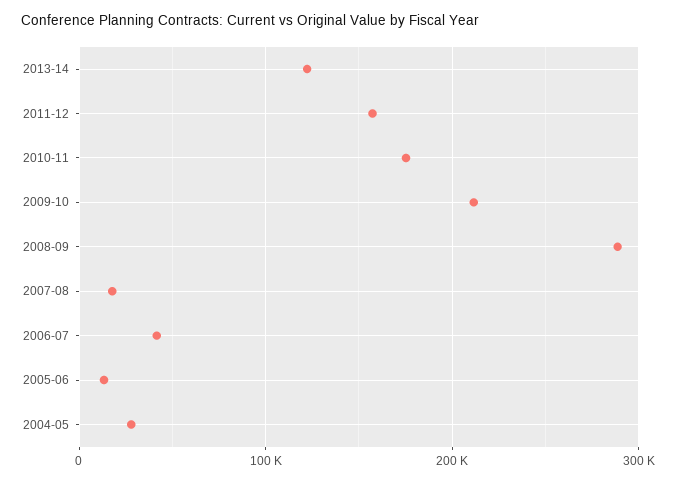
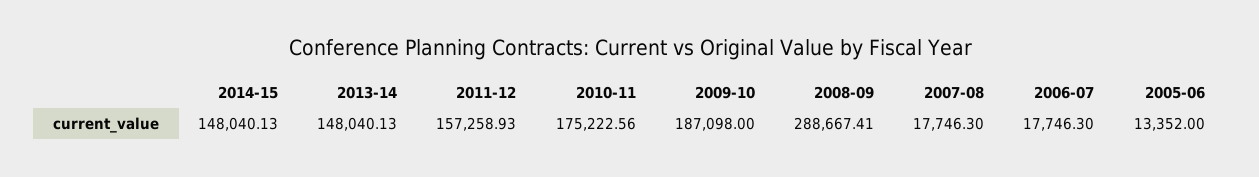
2013-14: 120000 -> 148040.13
2009-10: 210000 -> 187098
2006-07: 40000 -> 17746.3
2004-05: 30000 -> none
2014-15: none -> 148040.13

